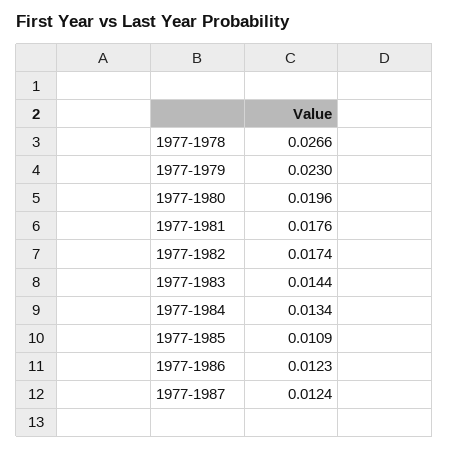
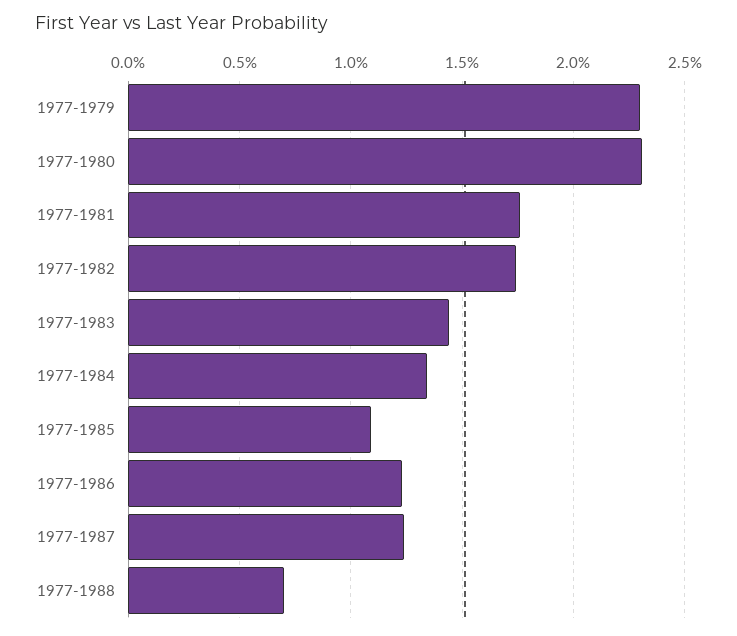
1977-1978: 0.0266 -> none
1977-1980: 0.0196 -> 0.023
1977-1988: none -> 0.007

